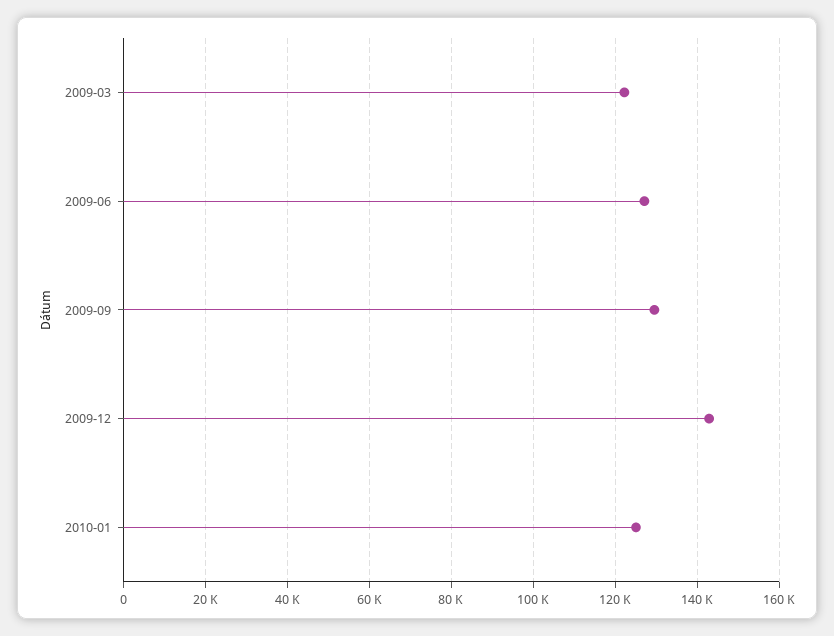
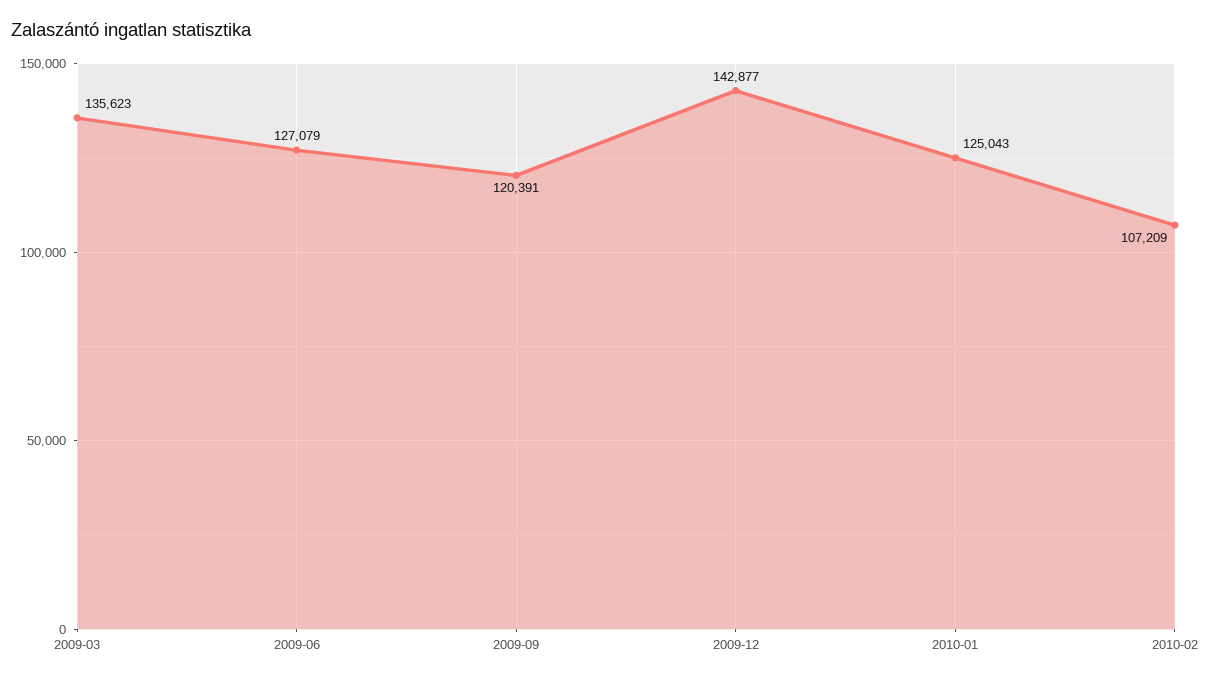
2009-03: 122000 -> 135623
2009-09: 130000 -> 120391
2010-02: none -> 107209

